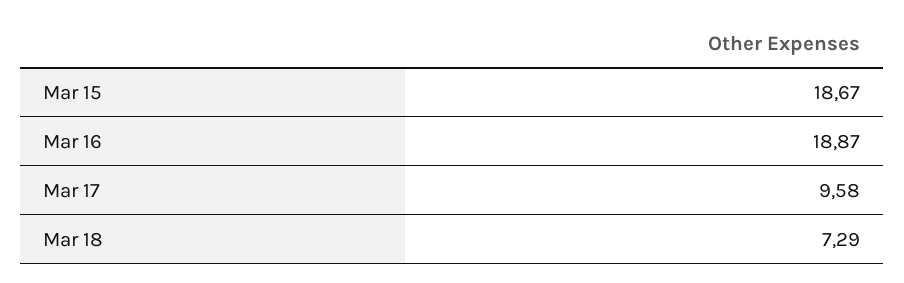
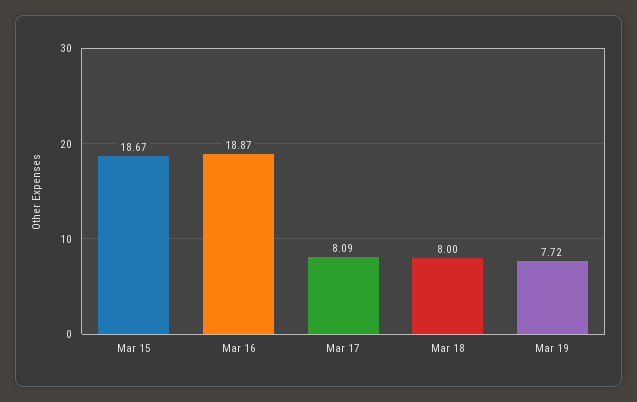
Mar 17: 9.58 -> 8.09
Mar 18: 7.29 -> 8
Mar 19: none -> 7.72

